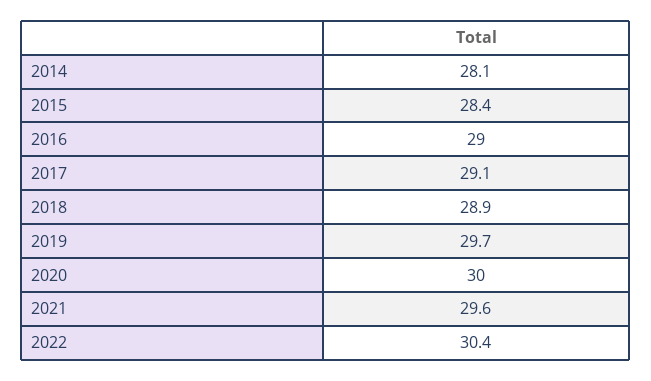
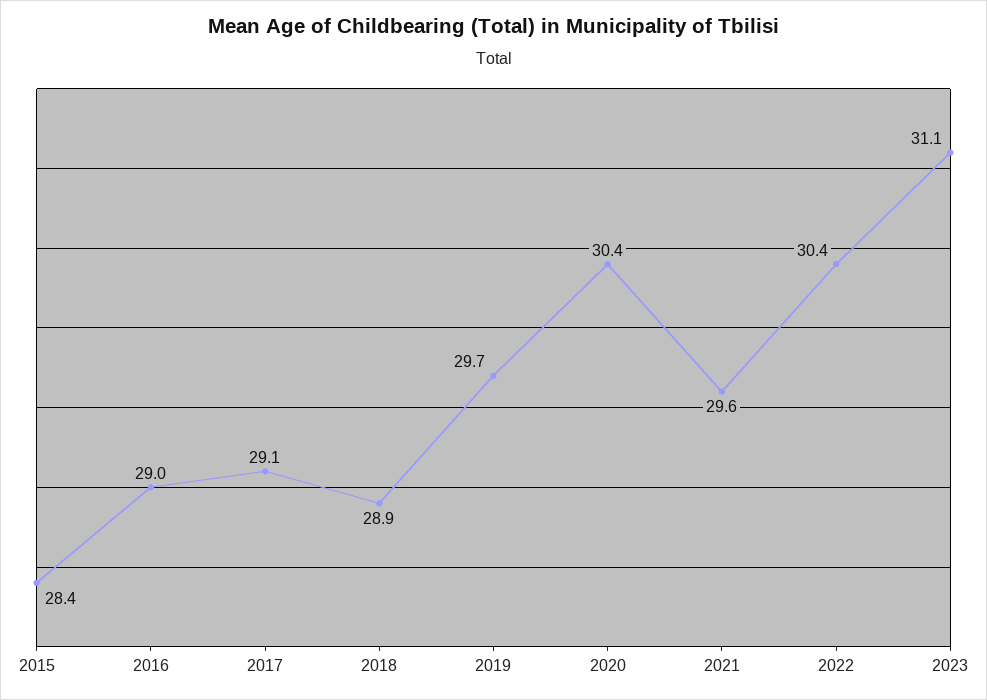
2014: 28.1 -> none
2020: 30 -> 30.4
2023: none -> 31.1

